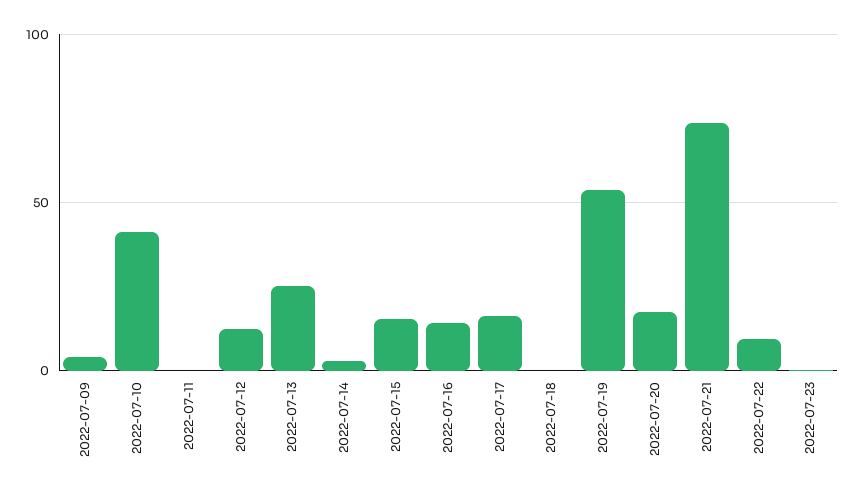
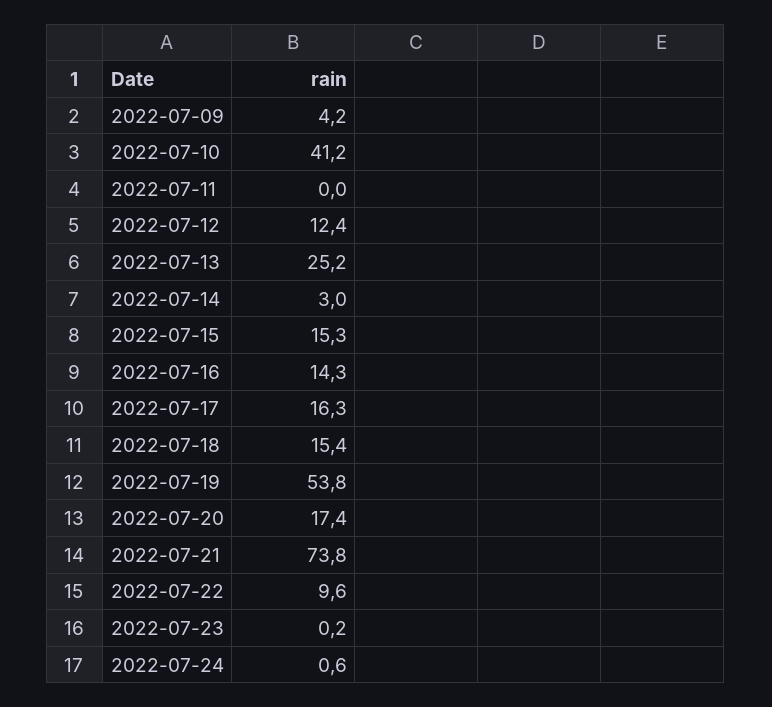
2022-07-18: 0 -> 15.4
2022-07-24: none -> 0.6

